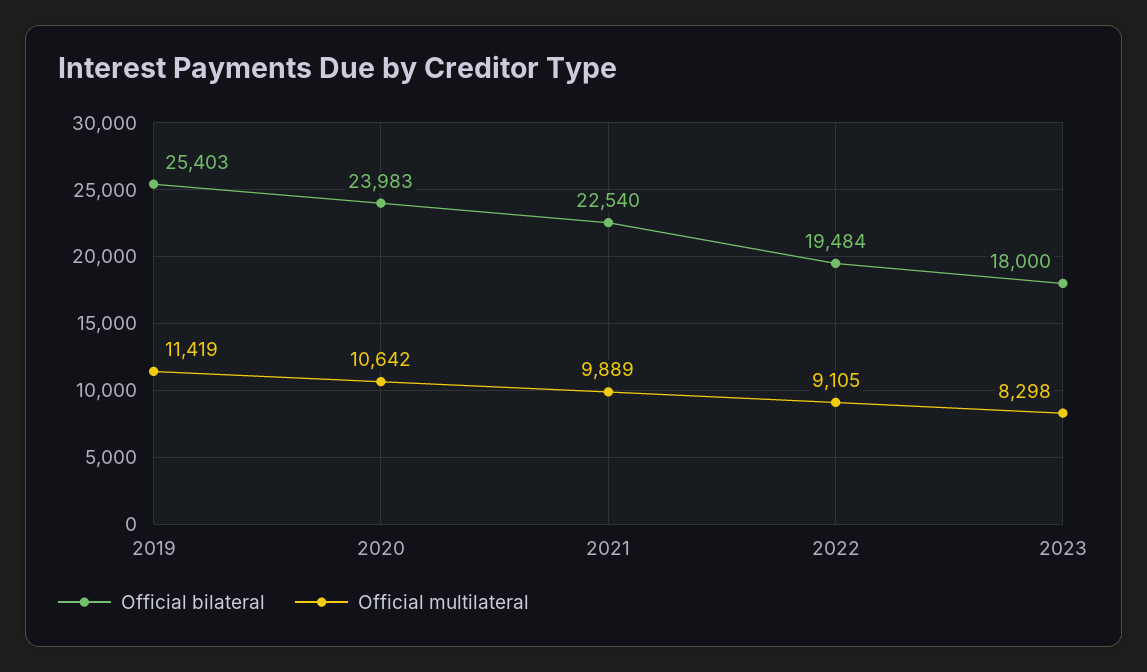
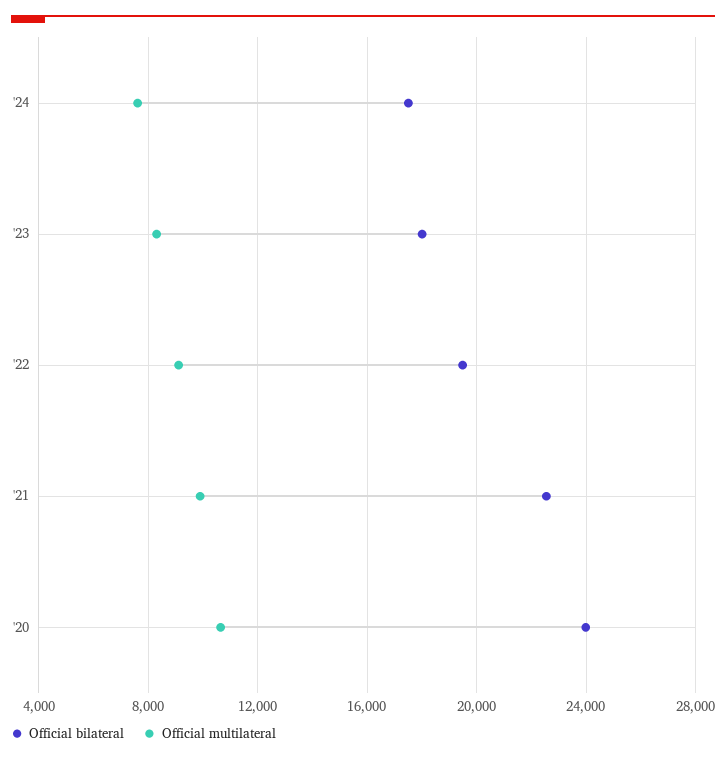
Official bilateral, 2019: 25403 -> none
Official multilateral, 2019: 11419 -> none
Official bilateral, '24: none -> 17500
Official multilateral, '24: none -> 7500

